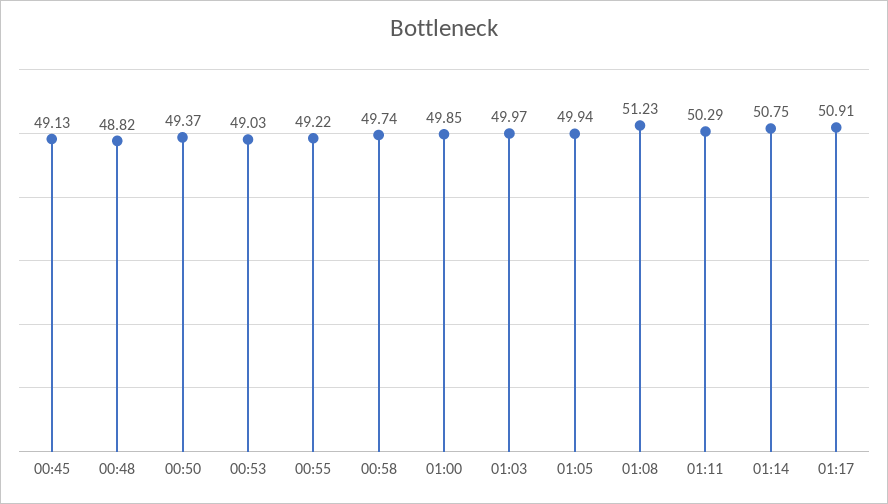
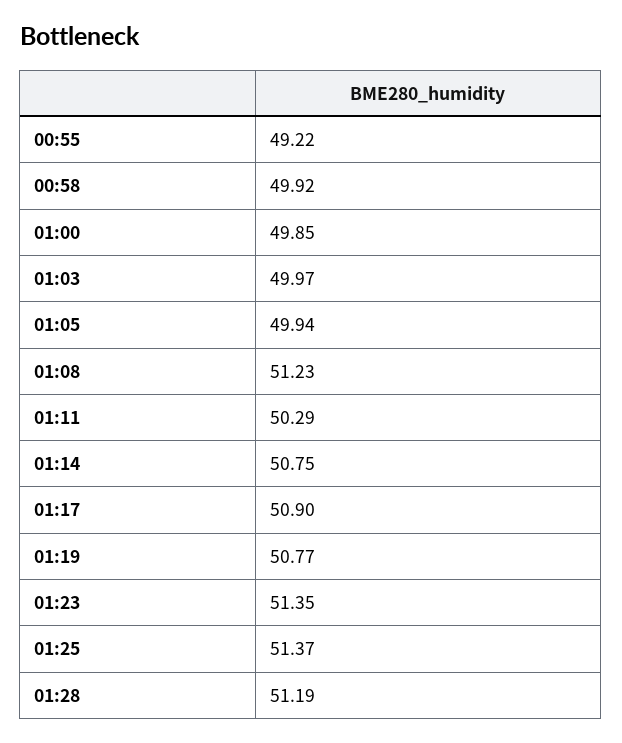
00:45: 49.13 -> none
00:48: 48.82 -> none
00:50: 49.37 -> none
00:53: 49.03 -> none
00:58: 49.74 -> 49.92
01:17: 50.91 -> 50.9
01:19: none -> 50.77
01:23: none -> 51.35
01:25: none -> 51.37
01:28: none -> 51.19

